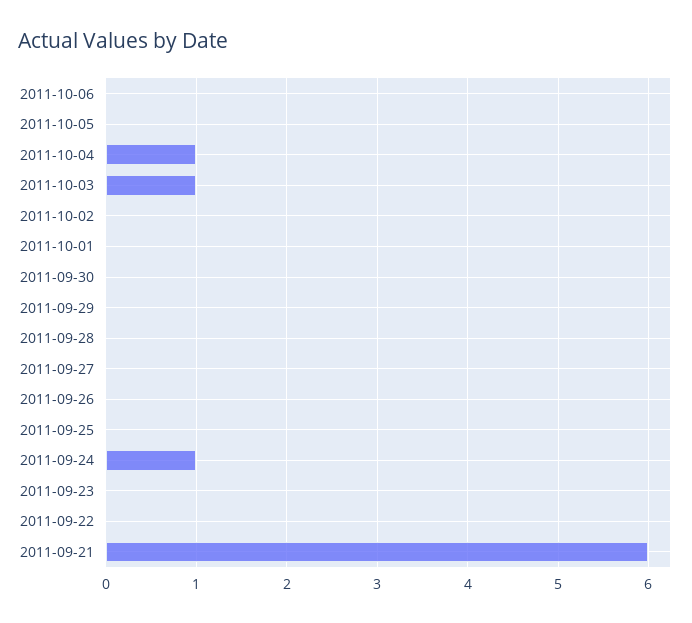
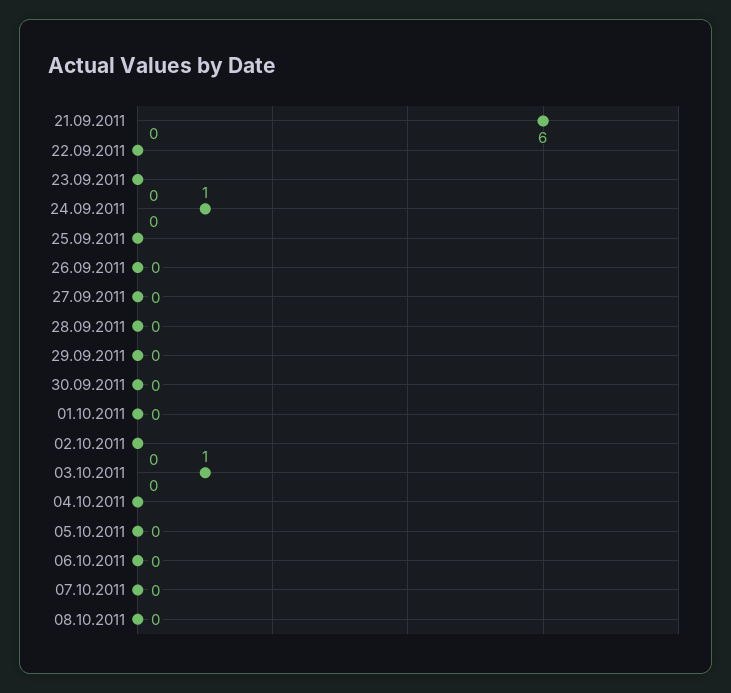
2011-10-04: 1 -> 0
07.10.2011: none -> 0
08.10.2011: none -> 0

